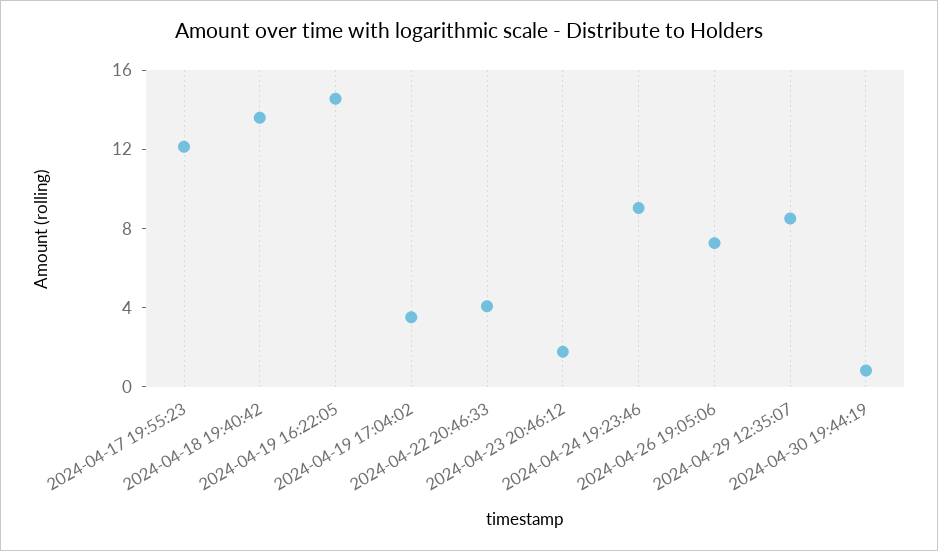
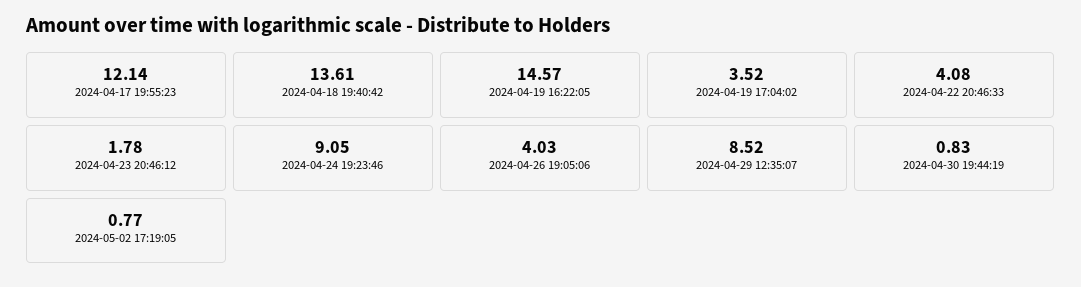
2024-04-26 19:05:06: 7 -> 4.03
2024-05-02 17:19:05: none -> 0.77

